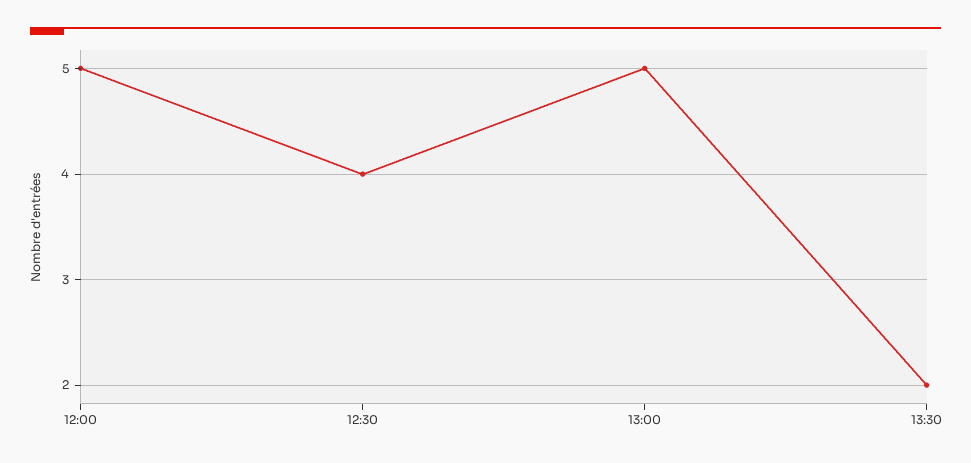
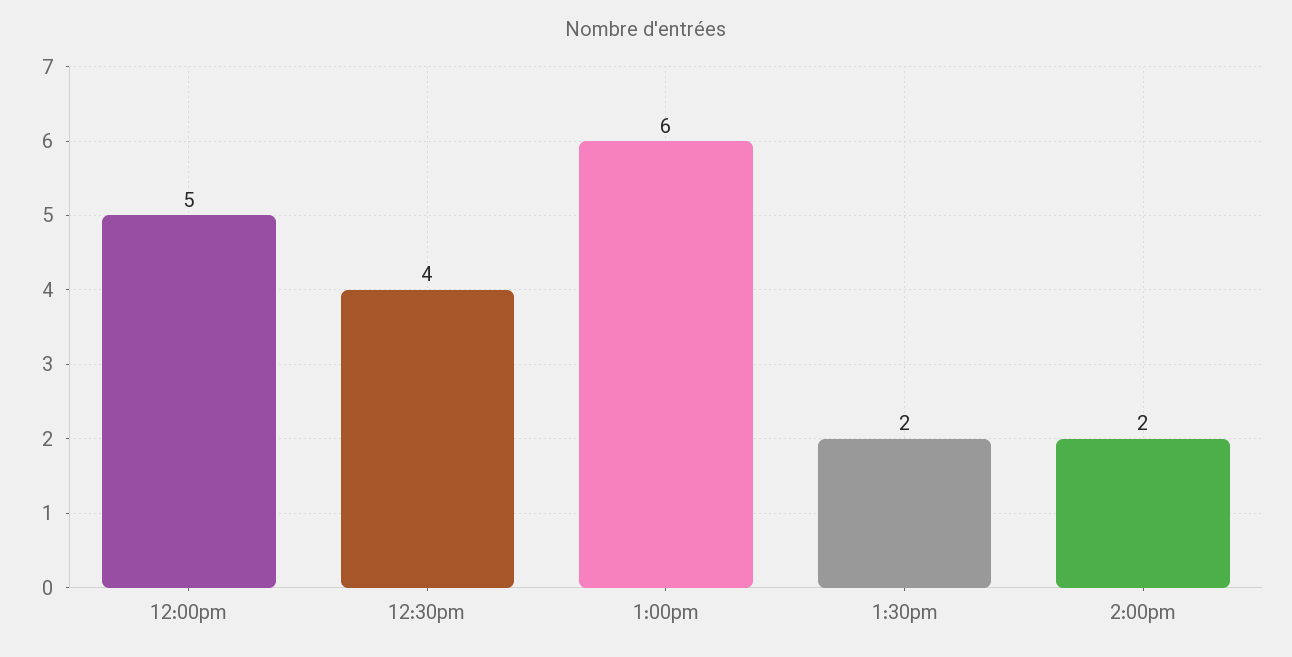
13:00: 5 -> 6
2:00pm: none -> 2

